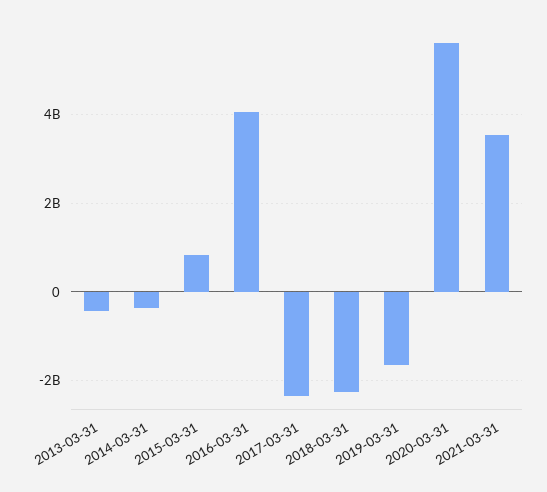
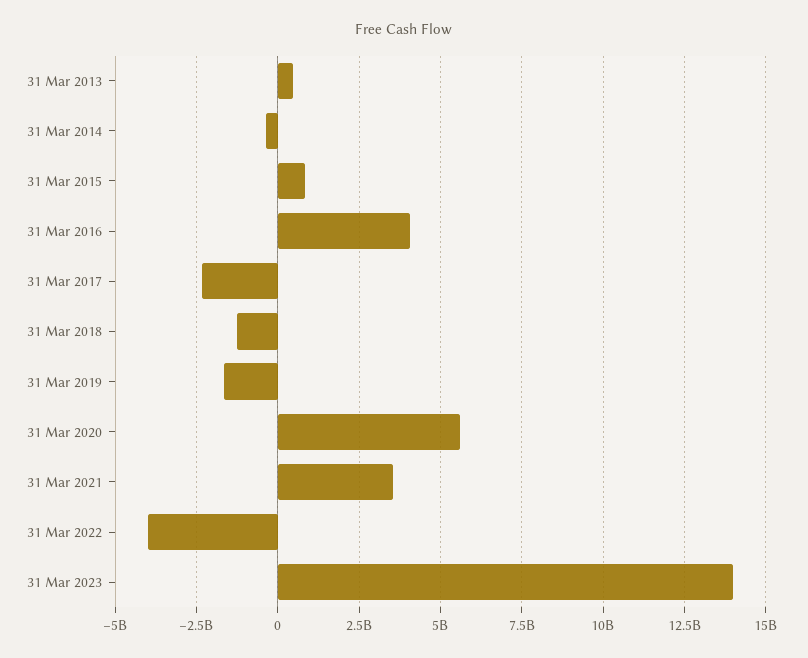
2013-03-31: -400000000 -> 500000000
2018-03-31: -2200000000 -> -1250000000
31 Mar 2022: none -> -4000000000
31 Mar 2023: none -> 14000000000

